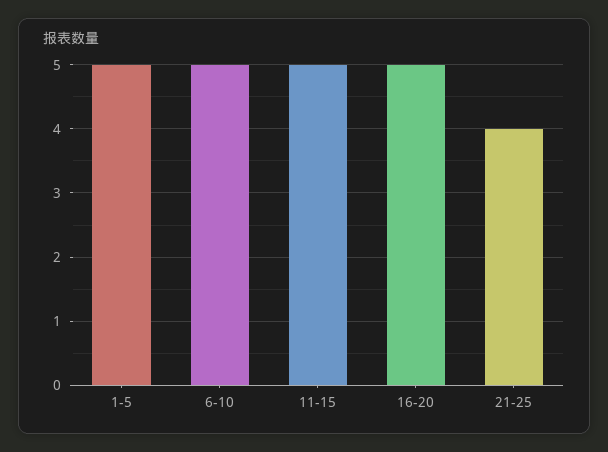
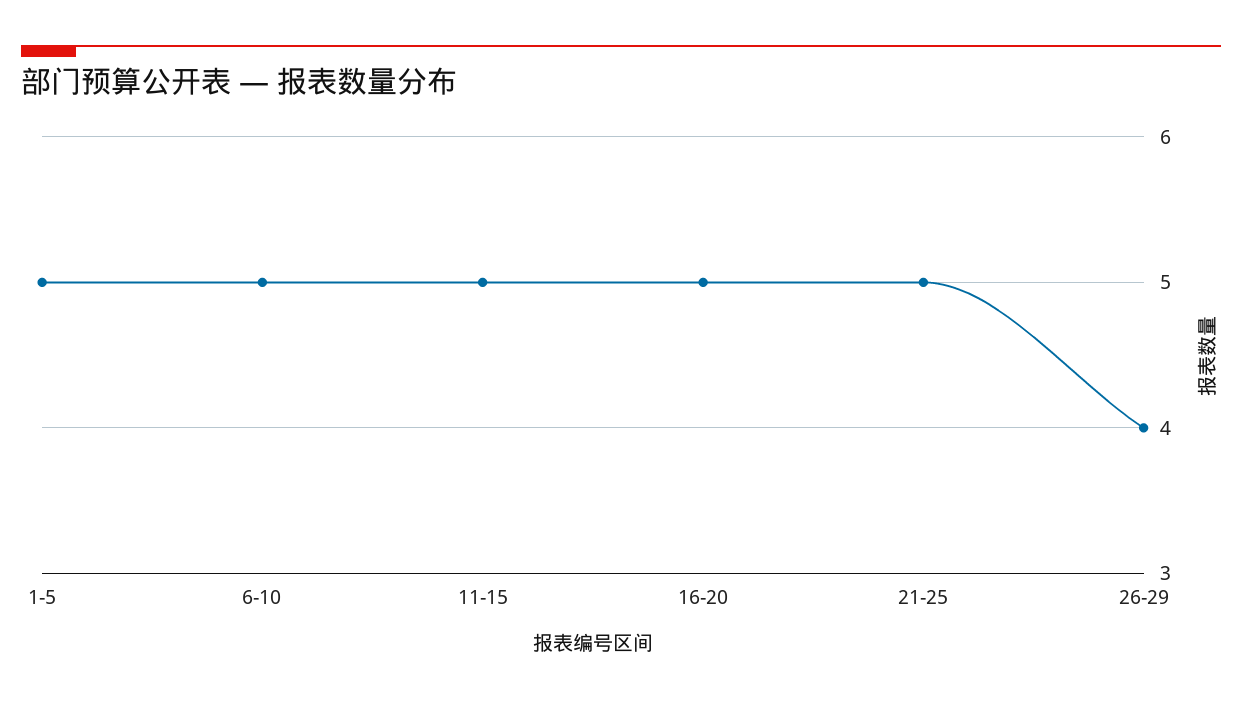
21-25: 4 -> 5
26-29: none -> 4

